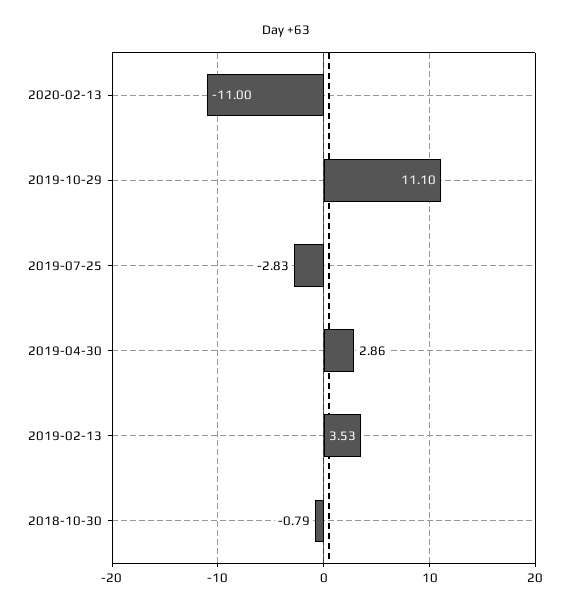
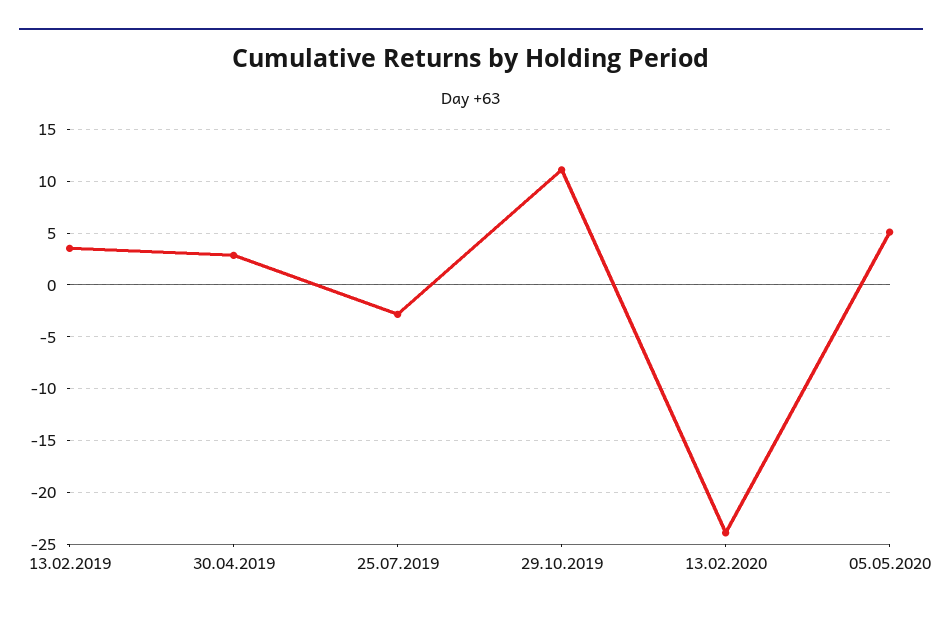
2020-02-13: -11 -> -24
2018-10-30: -0.79 -> none
05.05.2020: none -> 5

